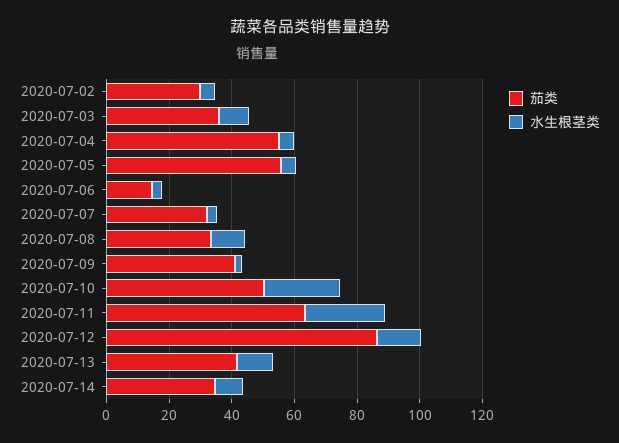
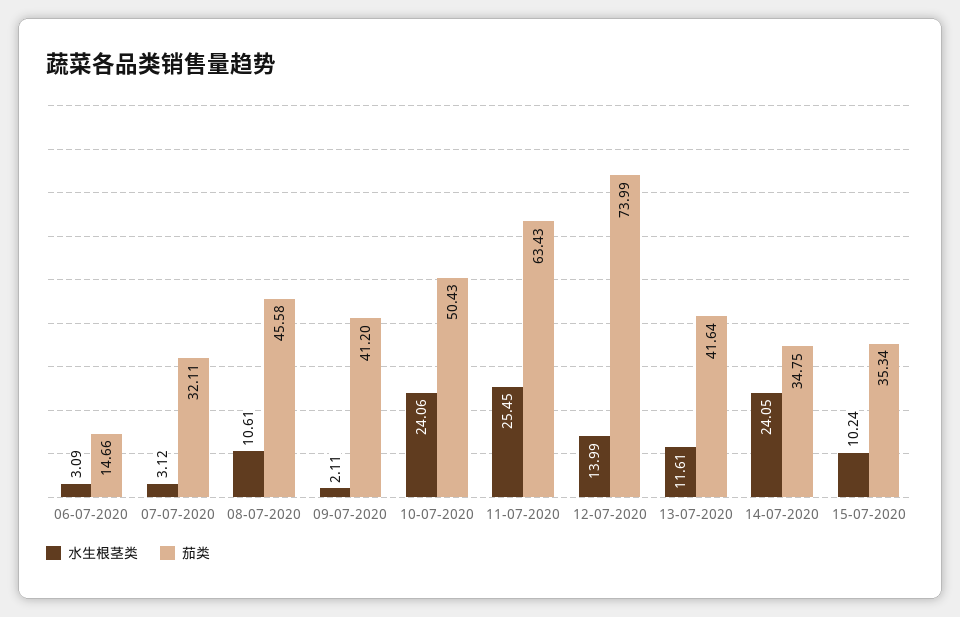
茄类, 2020-07-02: 30 -> none
水生根茎类, 2020-07-02: 5 -> none
茄类, 2020-07-03: 35 -> none
水生根茎类, 2020-07-03: 10 -> none
茄类, 2020-07-04: 55 -> none
水生根茎类, 2020-07-04: 5 -> none
茄类, 2020-07-05: 55 -> none
水生根茎类, 2020-07-05: 5 -> none
茄类, 2020-07-08: 35 -> 45.58
茄类, 2020-07-12: 85 -> 73.99
水生根茎类, 2020-07-14: 10 -> 24.05
水生根茎类, 15-07-2020: none -> 10.24
茄类, 15-07-2020: none -> 35.34

